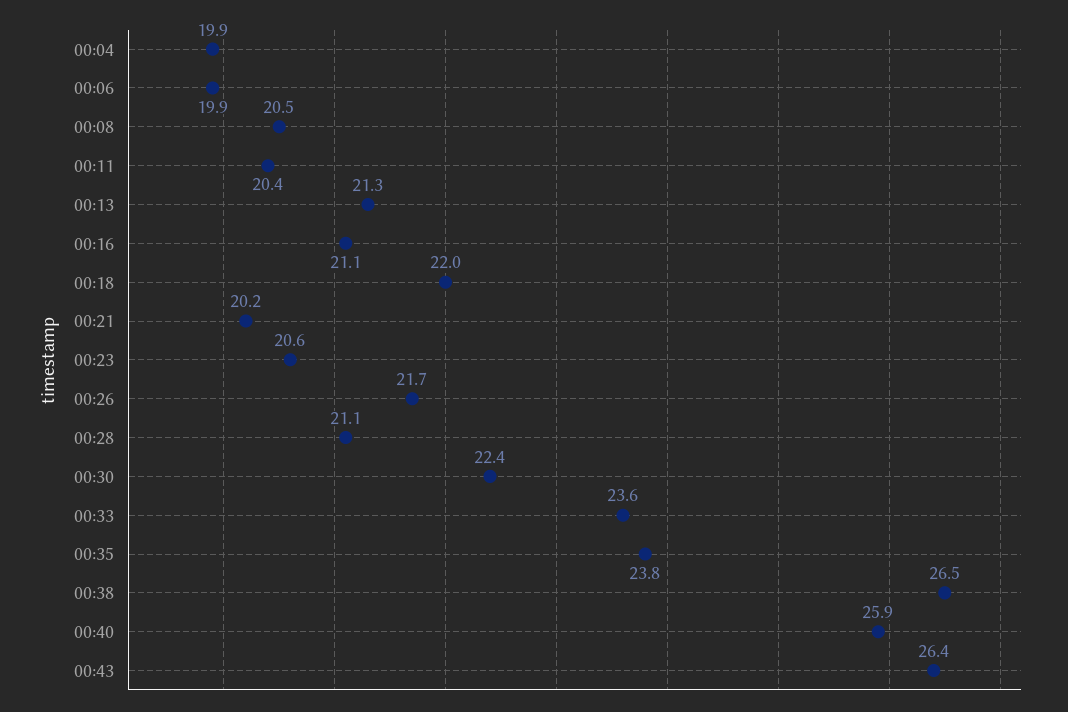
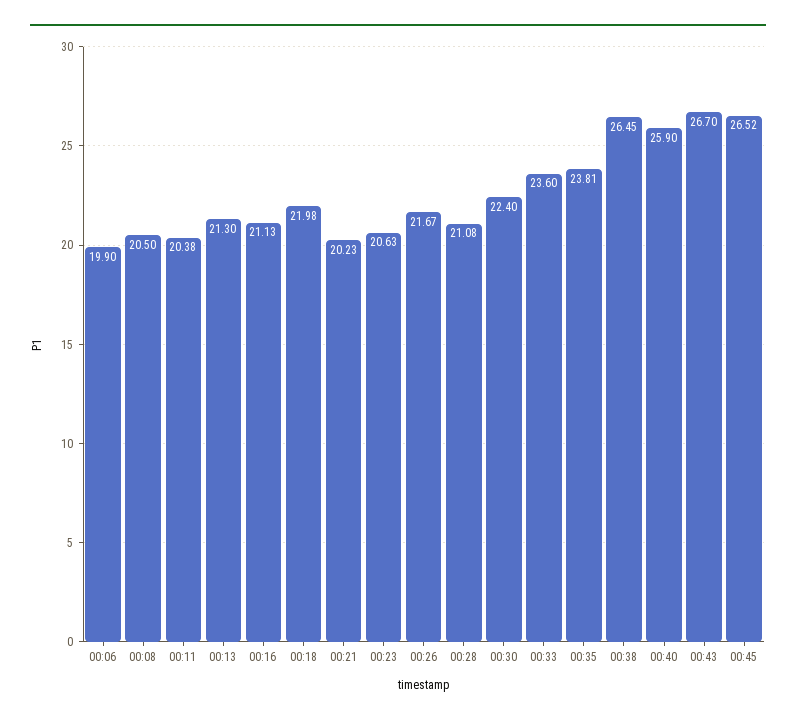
00:04: 19.9 -> none
00:43: 26.4 -> 26.7
00:45: none -> 26.52

